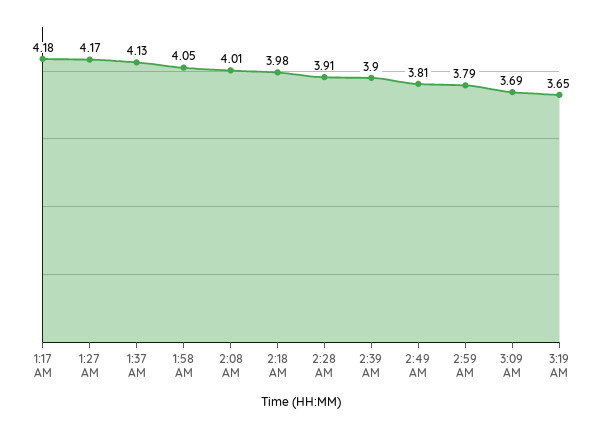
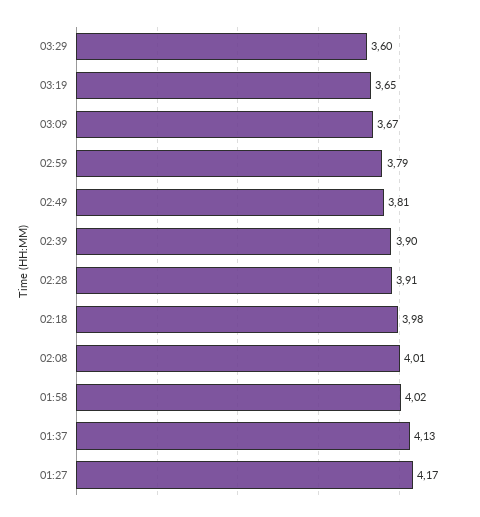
1:17 AM: 4.18 -> none
1:58 AM: 4.05 -> 4.02
3:09 AM: 3.69 -> 3.67
03:29: none -> 3.6

